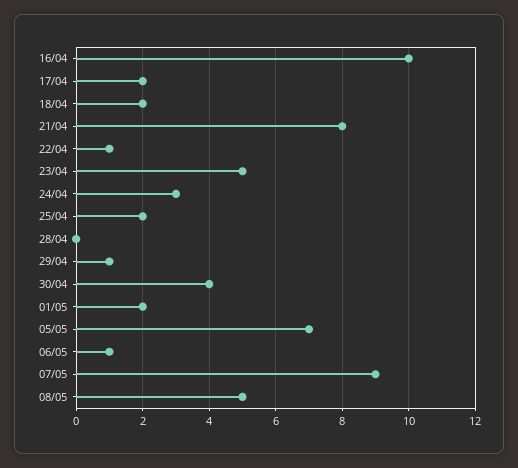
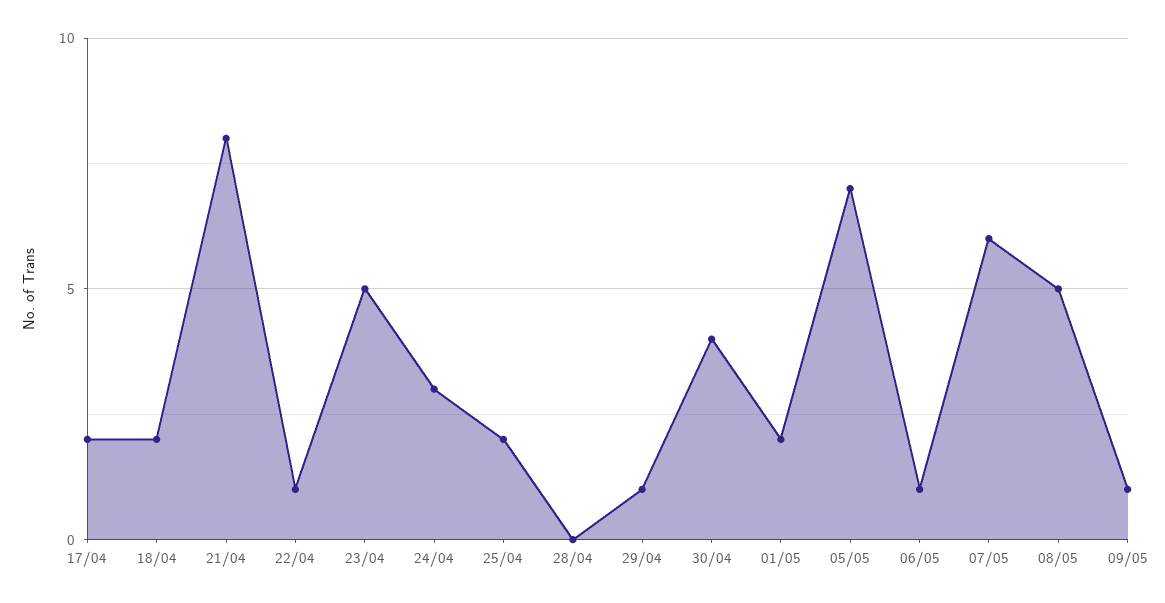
16/04: 10 -> none
07/05: 9 -> 6
09/05: none -> 1

